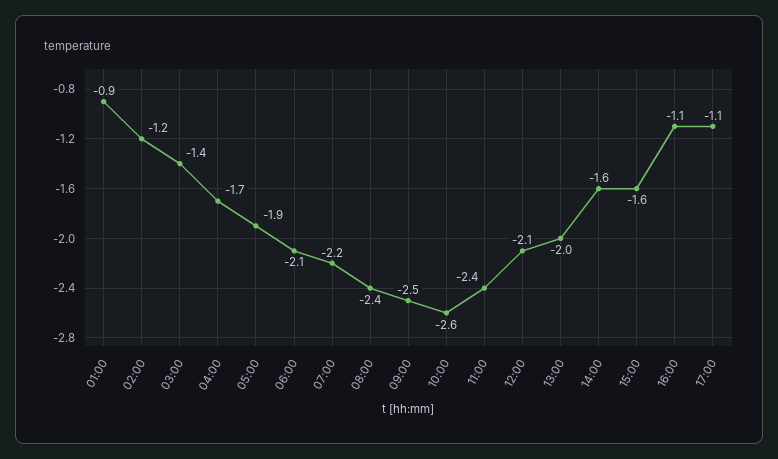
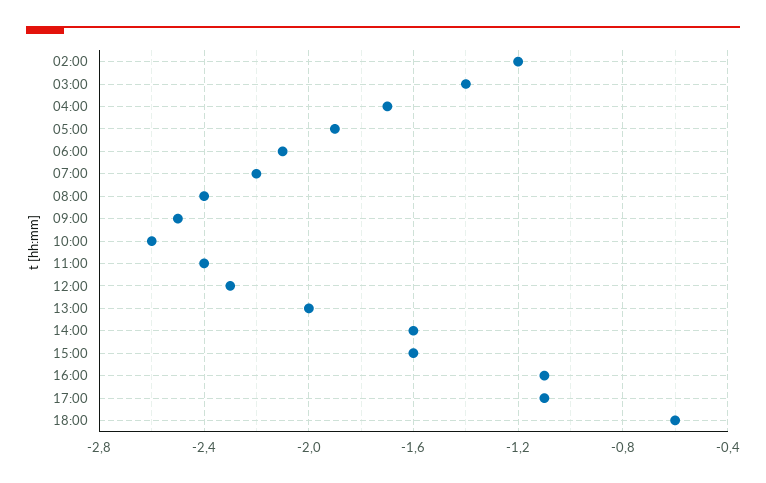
01:00: -0.9 -> none
12:00: -2.1 -> -2.3
18:00: none -> -0.6

